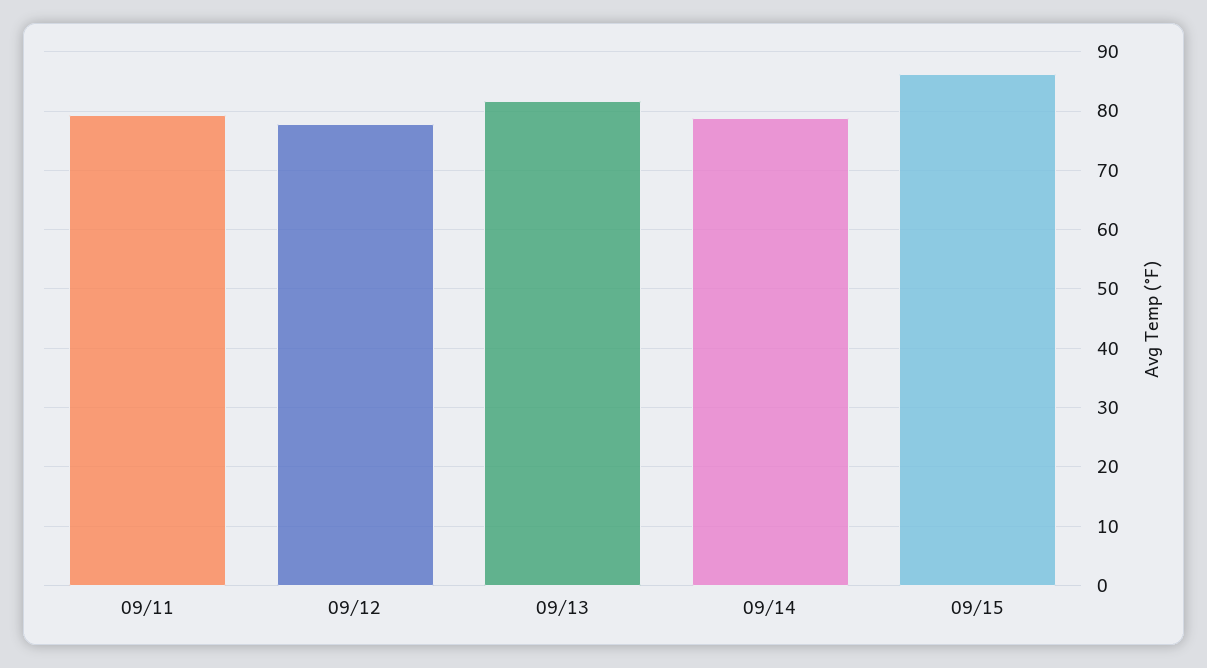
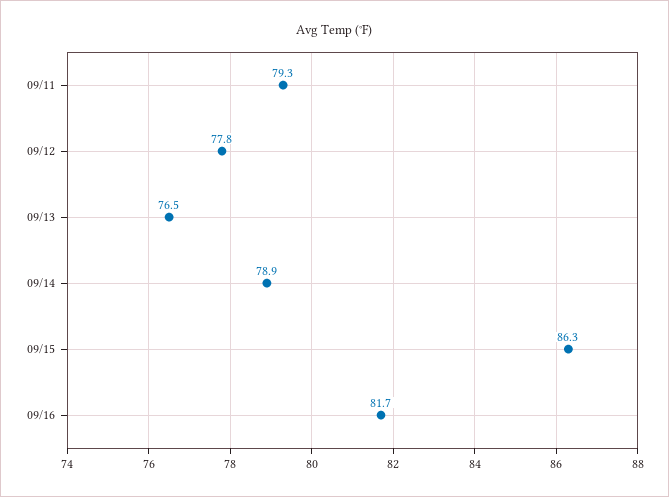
09/13: 82 -> 76.5
09/16: none -> 81.7

